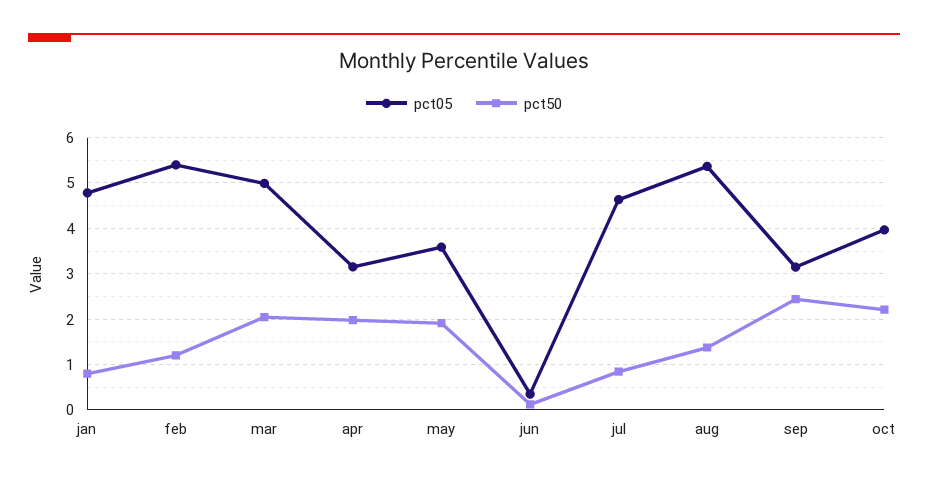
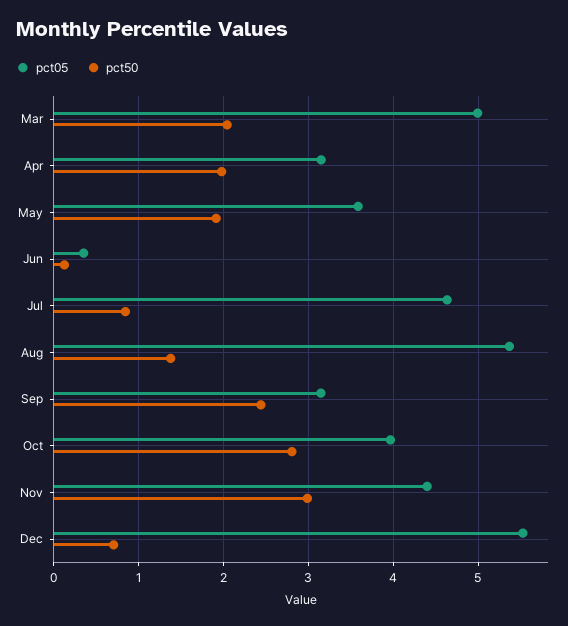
pct05, jan: 4.8 -> none
pct50, jan: 0.8 -> none
pct05, feb: 5.4 -> none
pct50, feb: 1.2 -> none
pct50, oct: 2.2 -> 2.8
pct05, Nov: none -> 4.4
pct50, Nov: none -> 3
pct05, Dec: none -> 5.5
pct50, Dec: none -> 0.7

